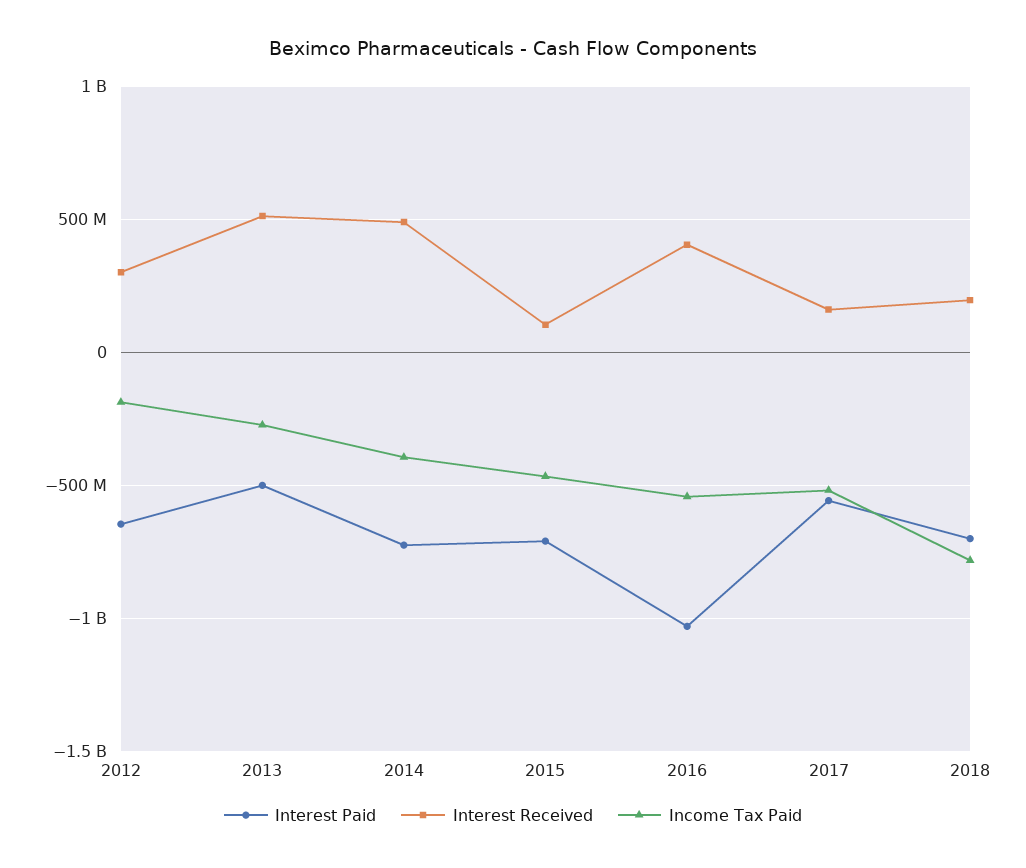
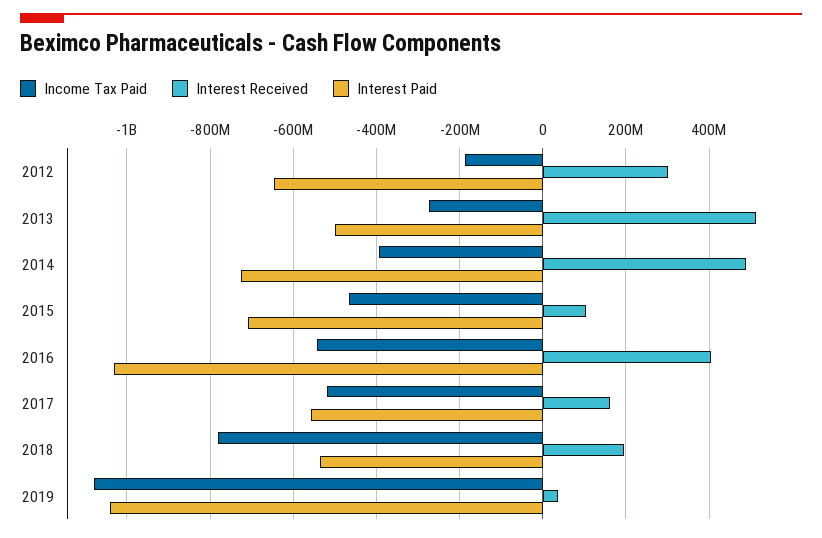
Interest Paid, 2018: -700000000 -> -540000000
Income Tax Paid, 2019: none -> -1080000000
Interest Received, 2019: none -> 40000000
Interest Paid, 2019: none -> -1040000000

